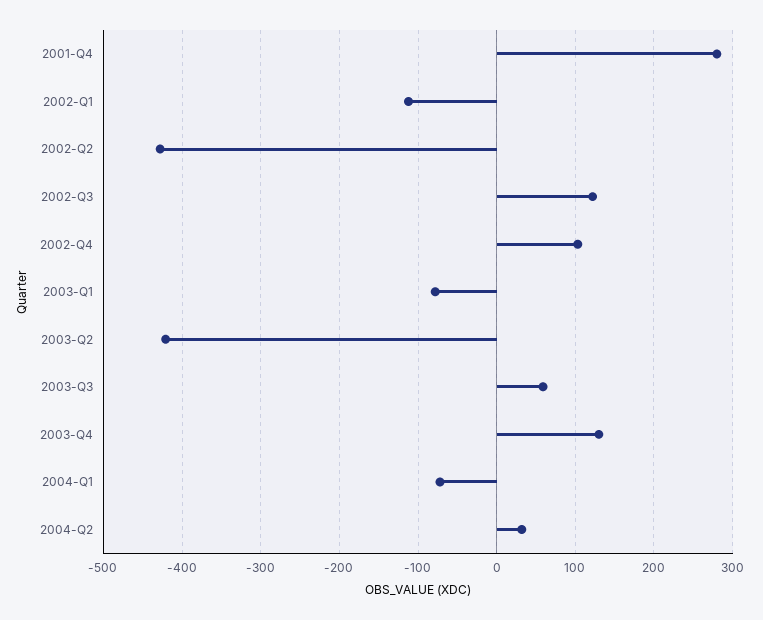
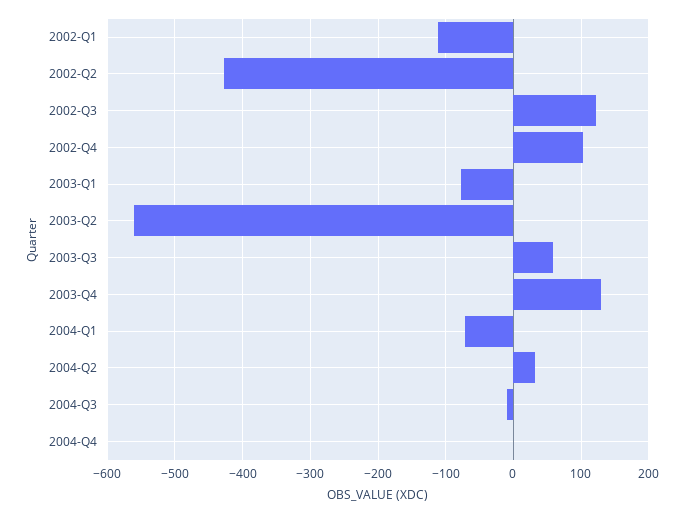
2001-Q4: 280 -> none
2003-Q2: -420 -> -560
2004-Q3: none -> -10
2004-Q4: none -> 0

